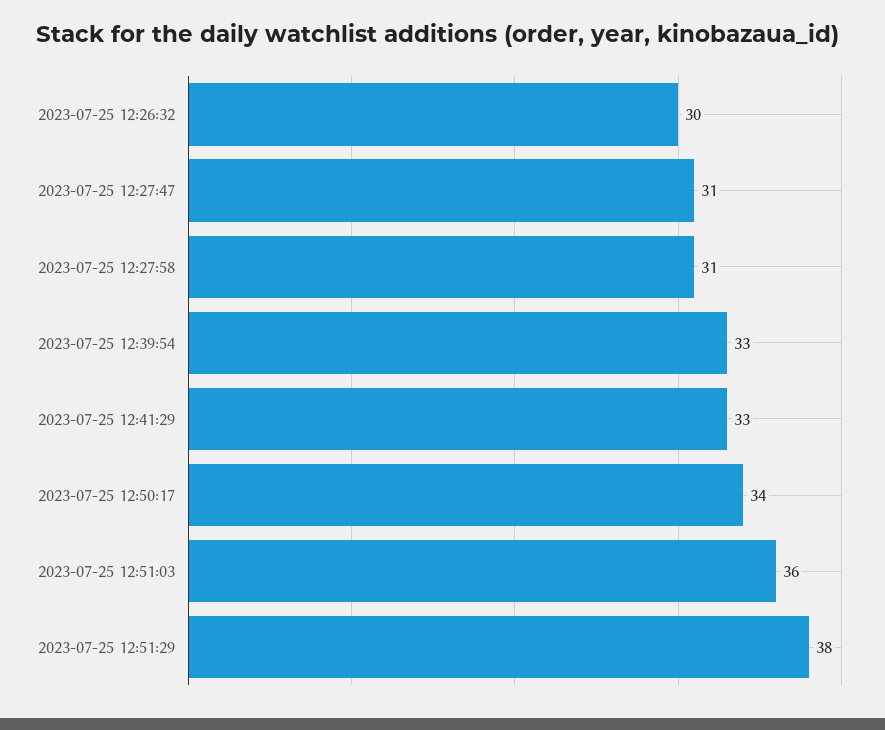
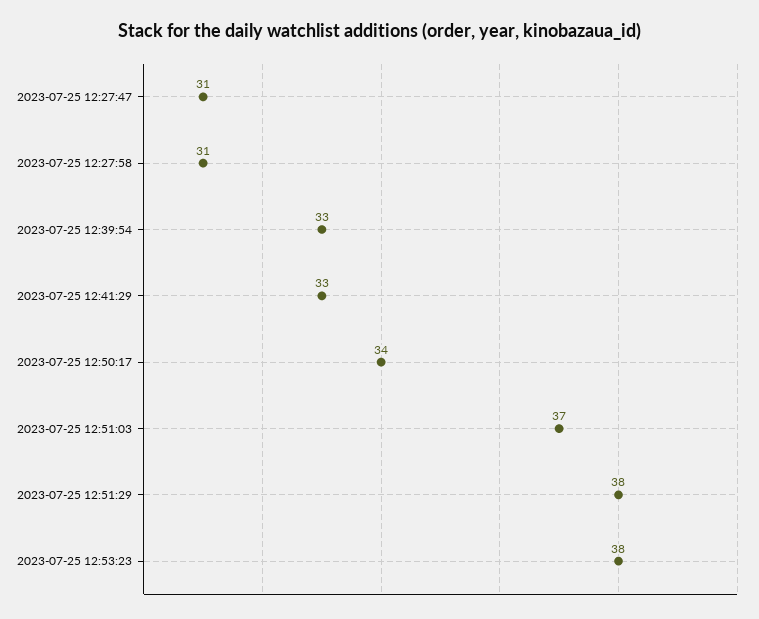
2023-07-25 12:26:32: 30 -> none
2023-07-25 12:51:03: 36 -> 37
2023-07-25 12:53:23: none -> 38

